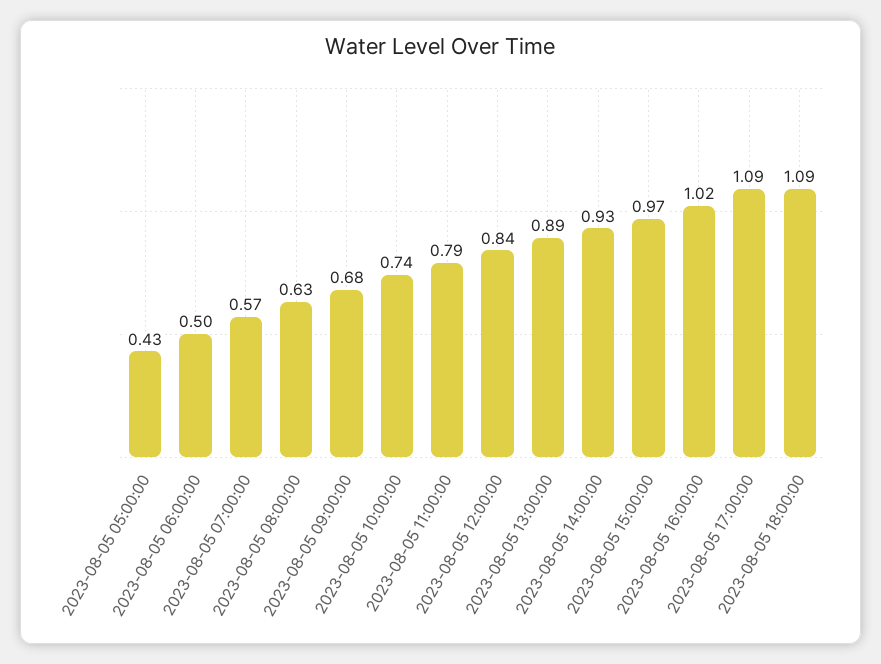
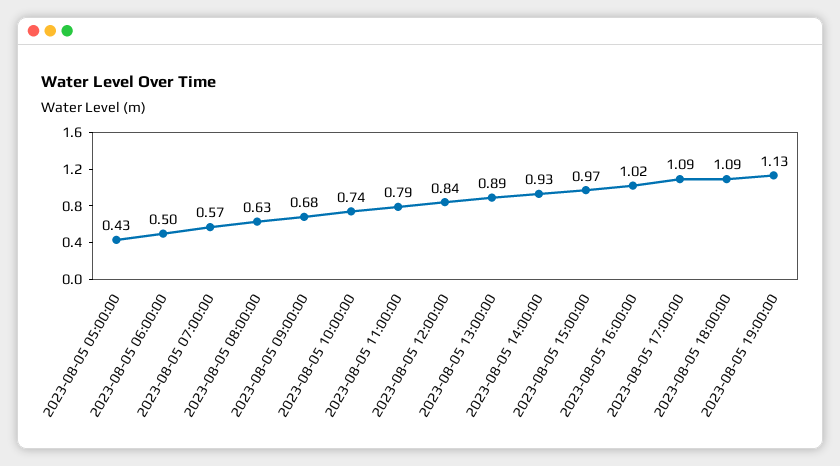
2023-08-05 19:00:00: none -> 1.13

